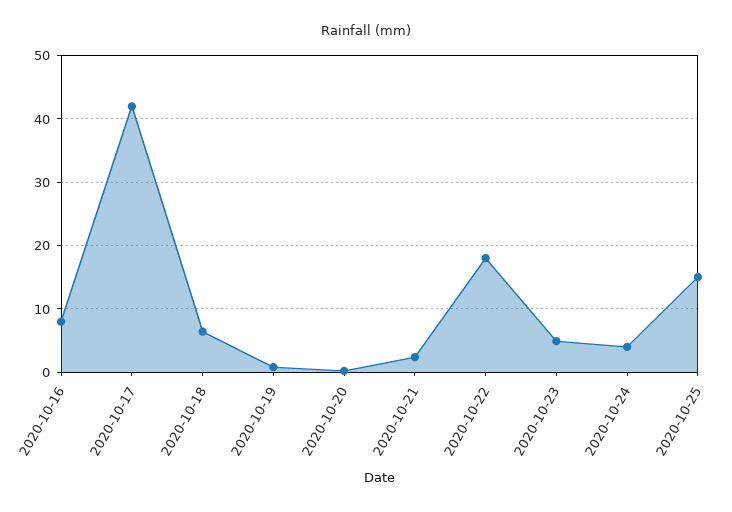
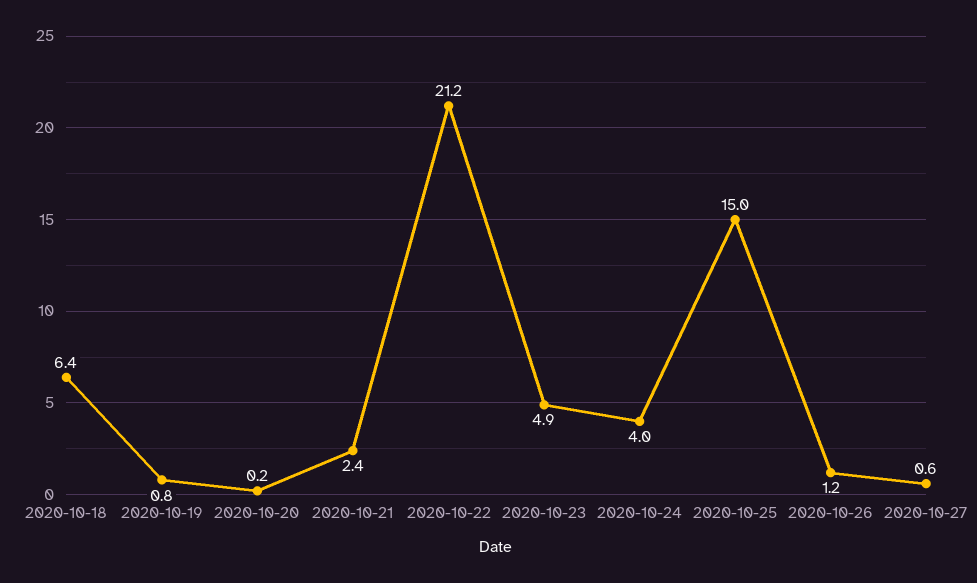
2020-10-16: 8 -> none
2020-10-17: 42 -> none
2020-10-22: 18 -> 21.2
2020-10-26: none -> 1.2
2020-10-27: none -> 0.6

